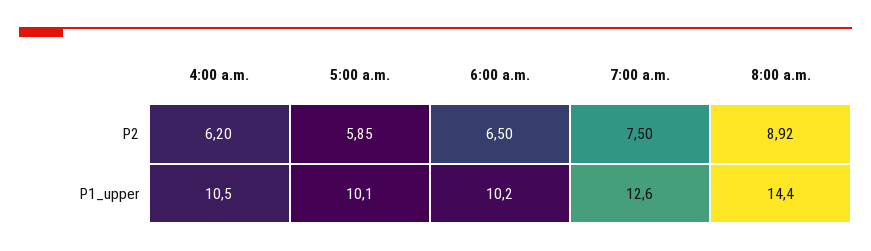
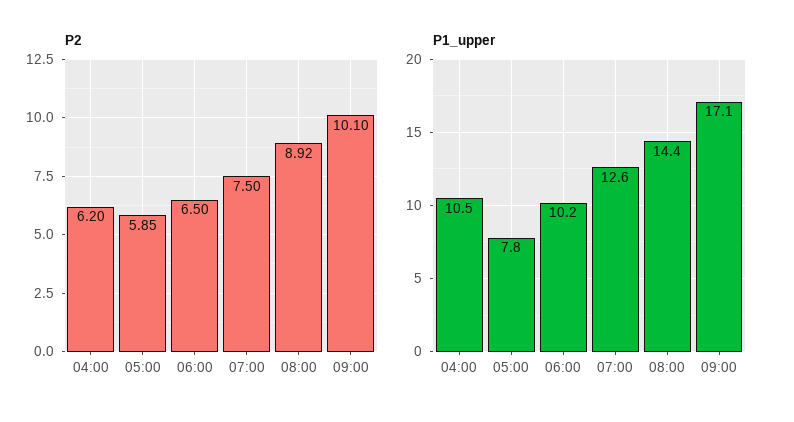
P1_upper, 5:00 a.m.: 10.1 -> 7.8
P2, 09:00: none -> 10.1
P1_upper, 09:00: none -> 17.1

